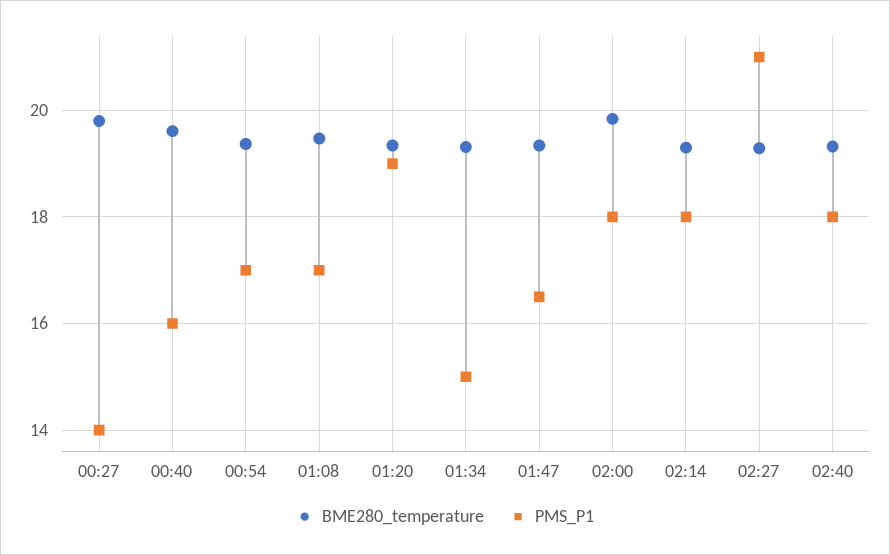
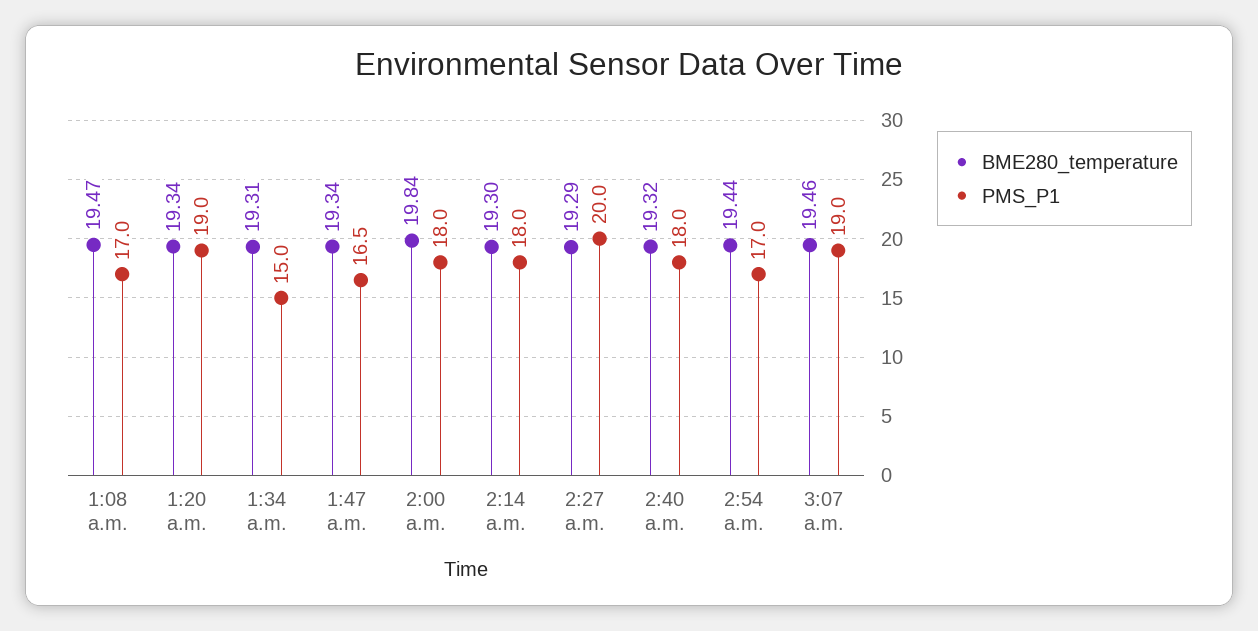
BME280_temperature, 00:27: 19.8 -> none
PMS_P1, 00:27: 14 -> none
BME280_temperature, 00:40: 19.6 -> none
PMS_P1, 00:40: 16 -> none
BME280_temperature, 00:54: 19.4 -> none
PMS_P1, 00:54: 17 -> none
PMS_P1, 02:27: 21 -> 20
BME280_temperature, 2:54 a.m.: none -> 19.44
PMS_P1, 2:54 a.m.: none -> 17
BME280_temperature, 3:07 a.m.: none -> 19.46
PMS_P1, 3:07 a.m.: none -> 19

